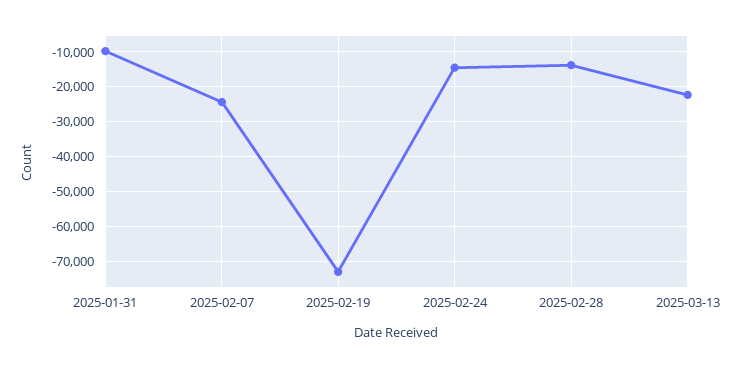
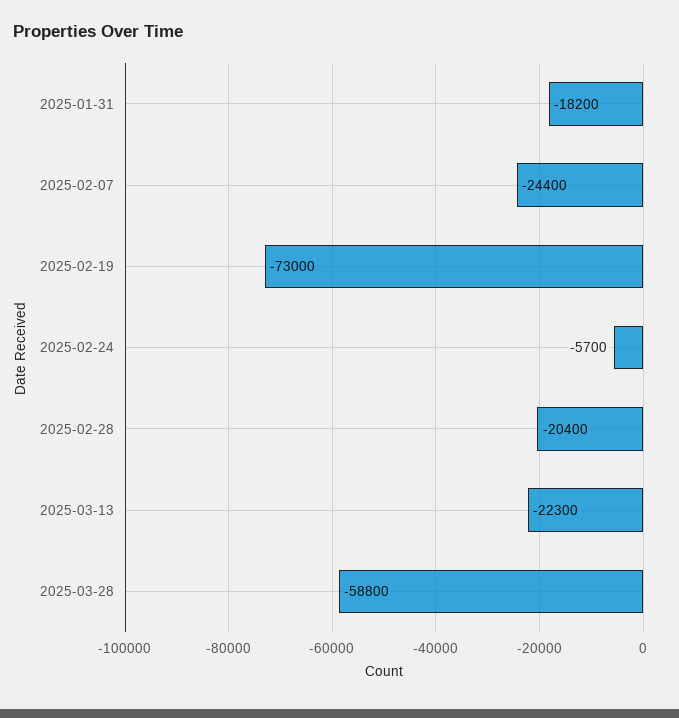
2025-01-31: -10000 -> -18200
2025-02-24: -14000 -> -5700
2025-02-28: -14000 -> -20400
2025-03-28: none -> -58800

